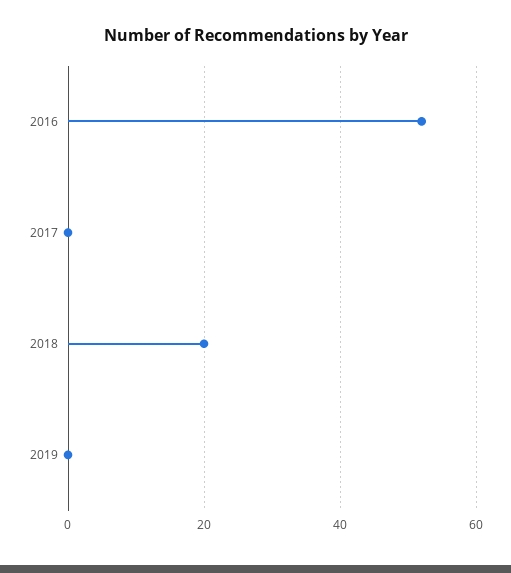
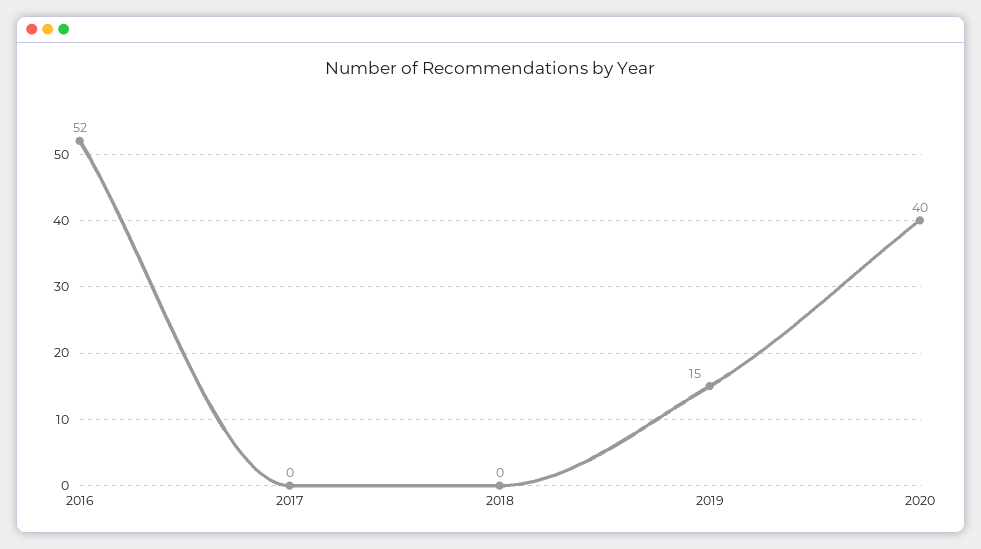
2018: 20 -> 0
2019: 0 -> 15
2020: none -> 40

